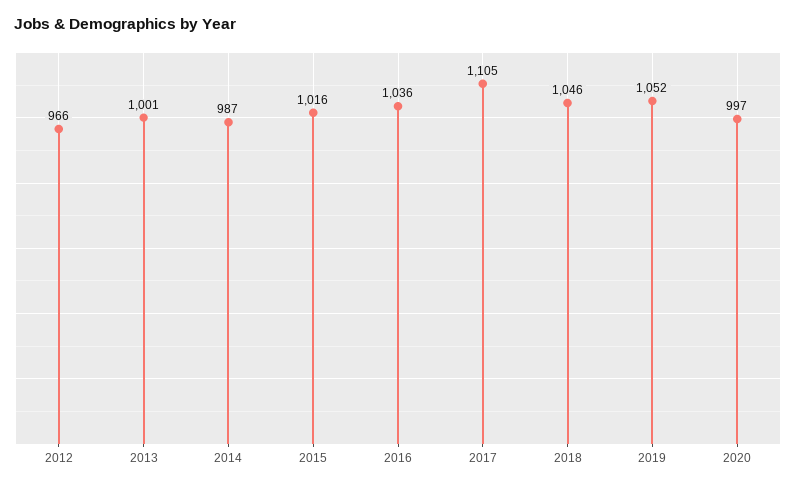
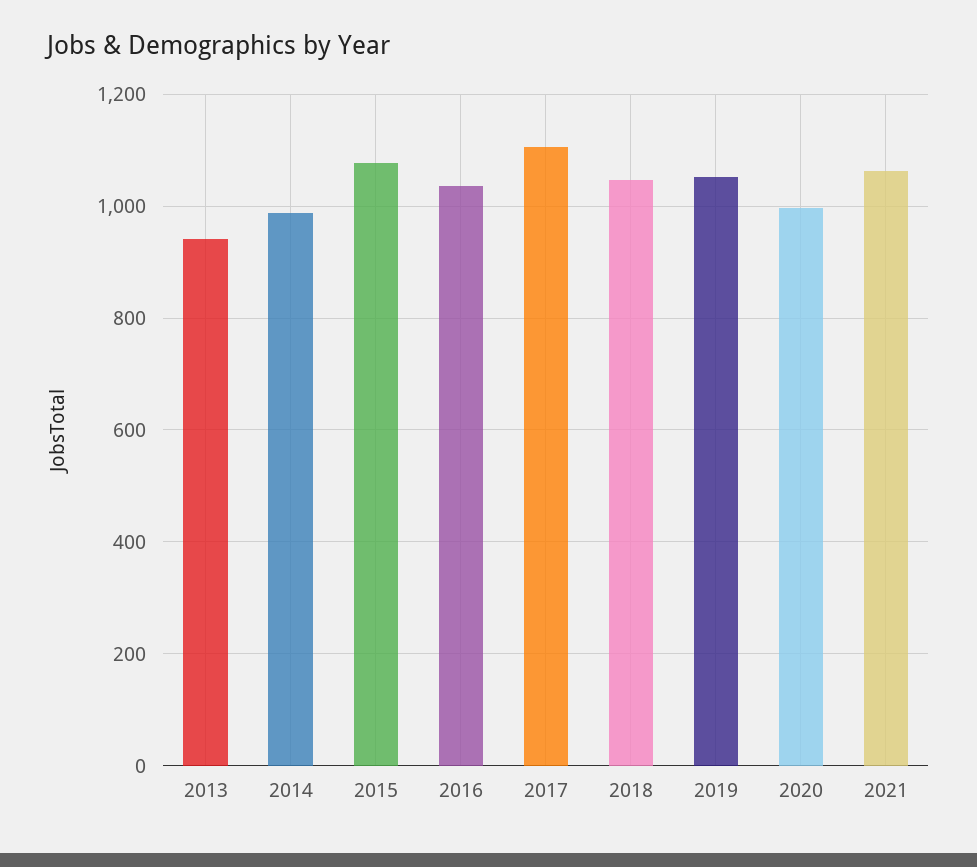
2012: 966 -> none
2013: 1001 -> 940
2015: 1016 -> 1080
2021: none -> 1060

